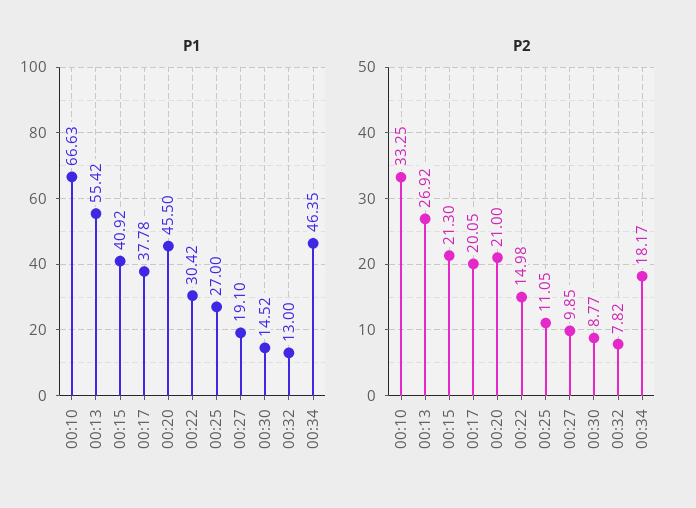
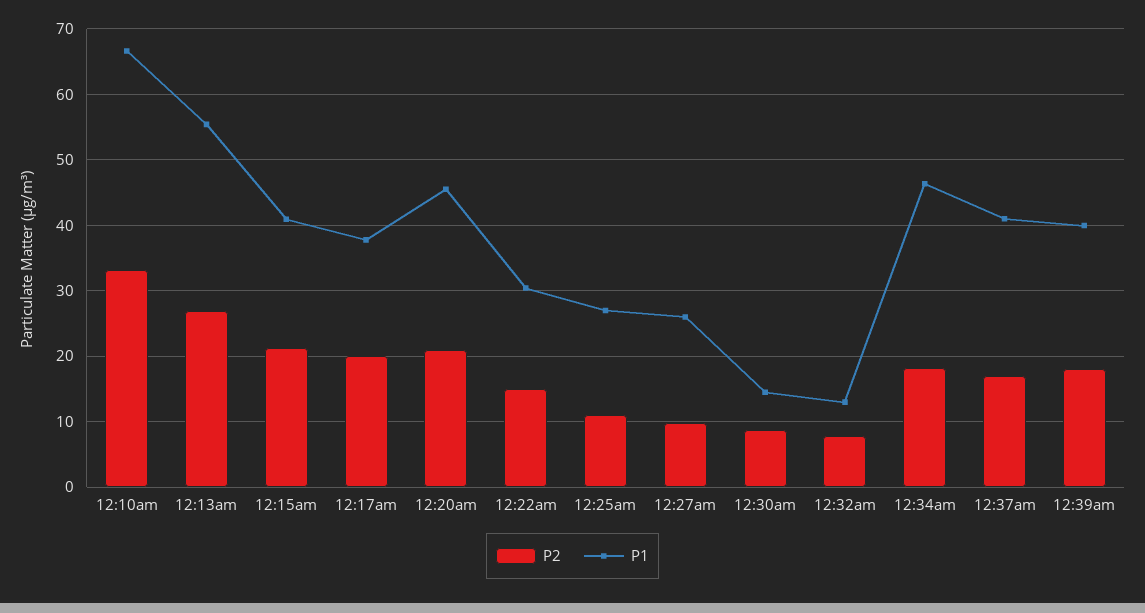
P1, 00:27: 19.1 -> 26
P2, 12:37am: none -> 17
P1, 12:37am: none -> 41
P2, 12:39am: none -> 18
P1, 12:39am: none -> 40

